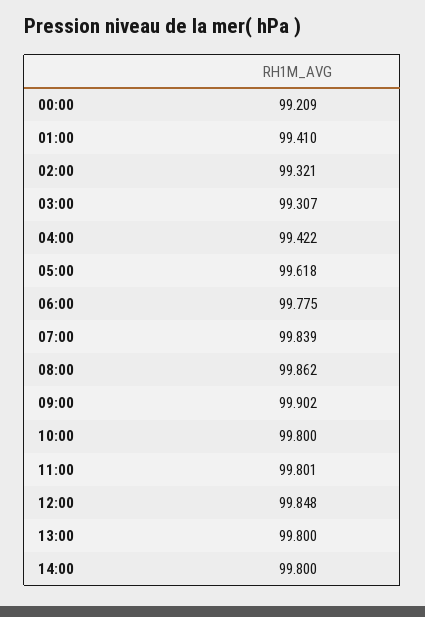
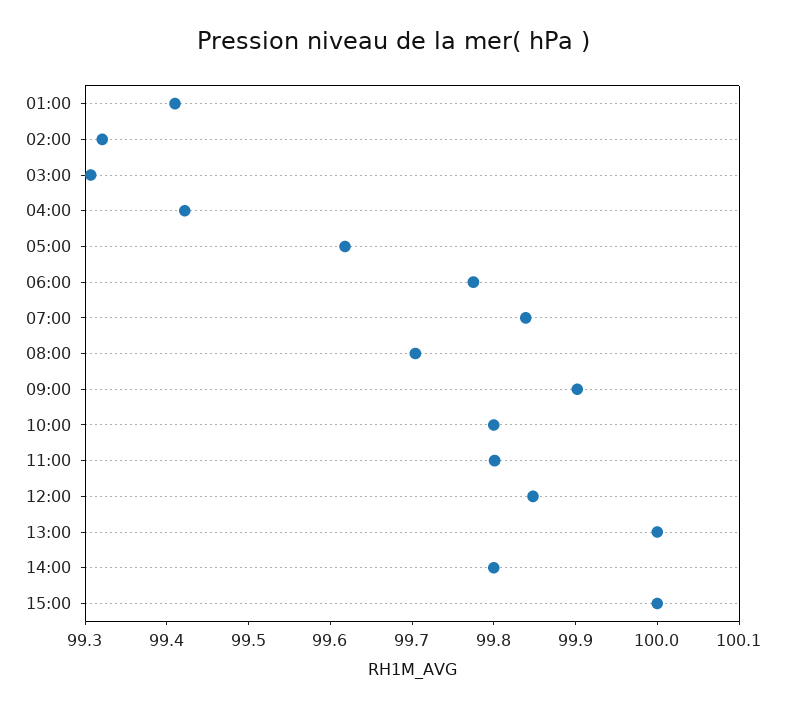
00:00: 99.209 -> none
08:00: 99.862 -> 99.7
13:00: 99.8 -> 100
15:00: none -> 100

